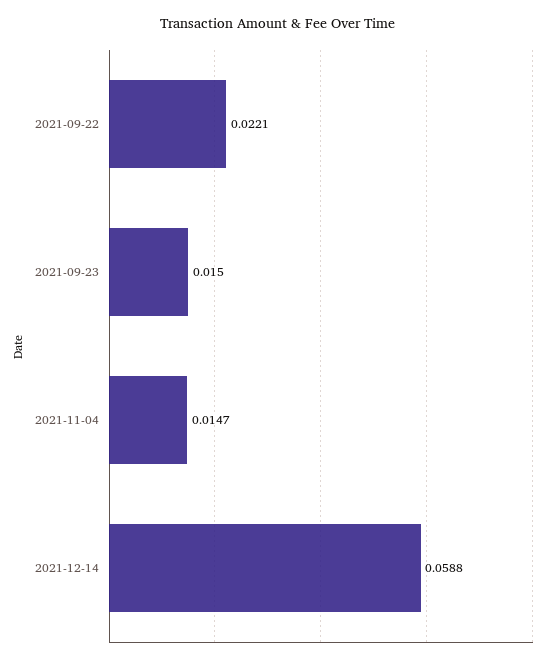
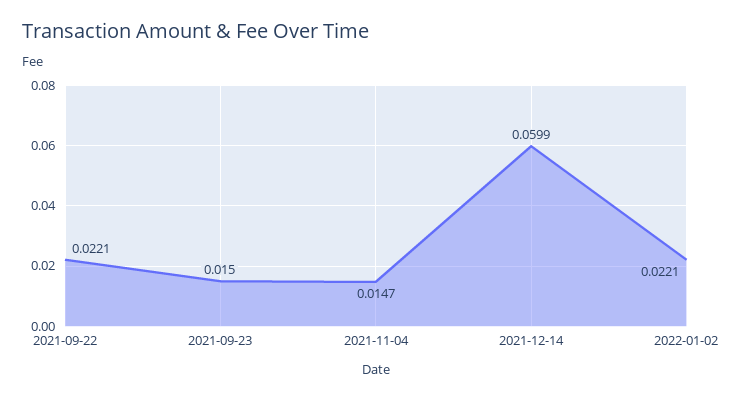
2021-12-14: 0.0588 -> 0.0599
2022-01-02: none -> 0.0221

